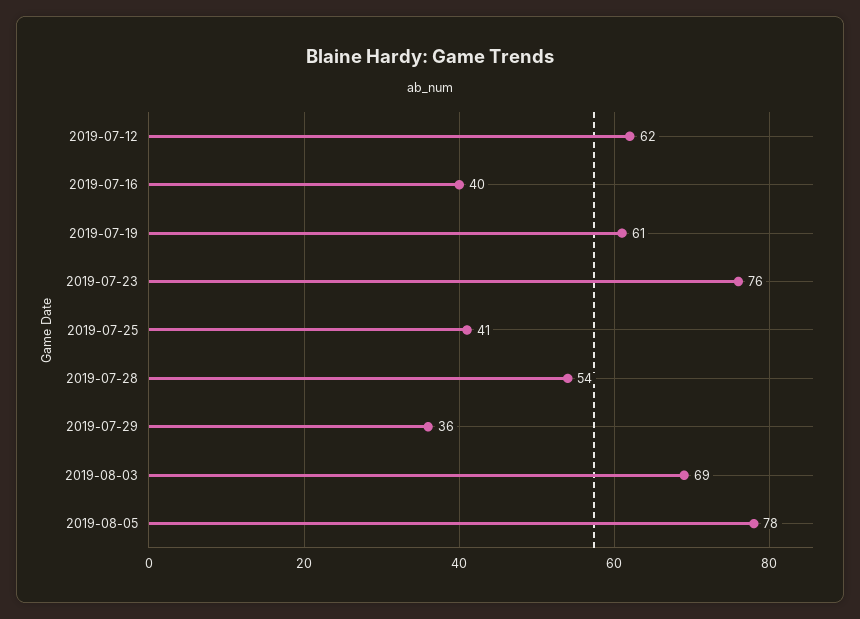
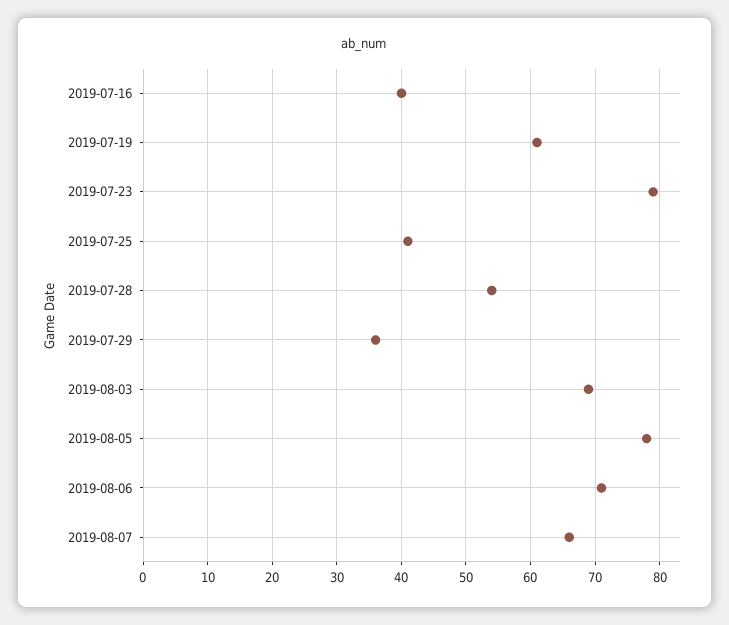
2019-07-12: 62 -> none
2019-07-23: 76 -> 79
2019-08-06: none -> 71
2019-08-07: none -> 66

